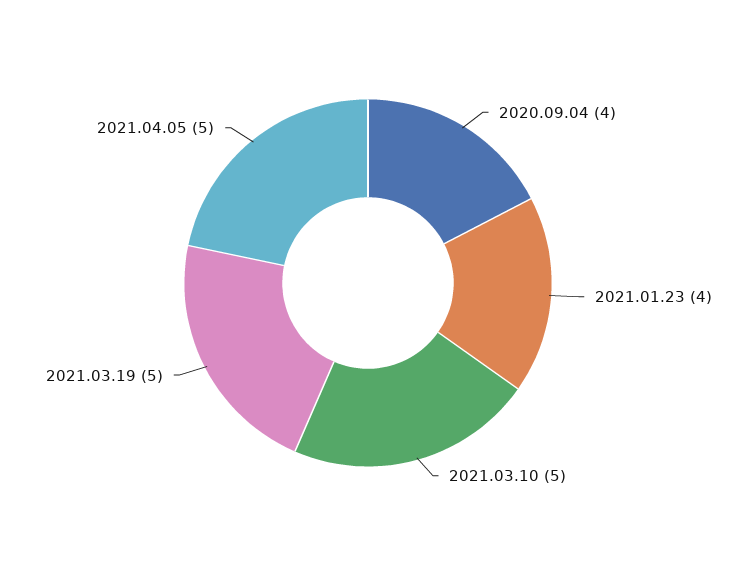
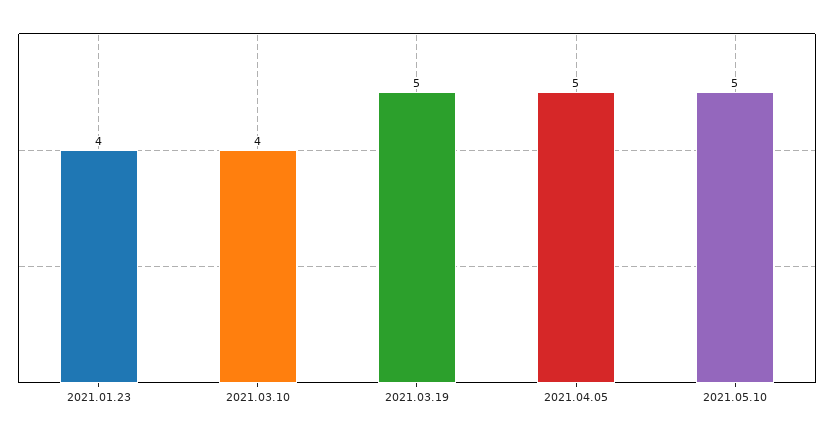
2020.09.04: 4 -> none
2021.03.10: 5 -> 4
2021.05.10: none -> 5

